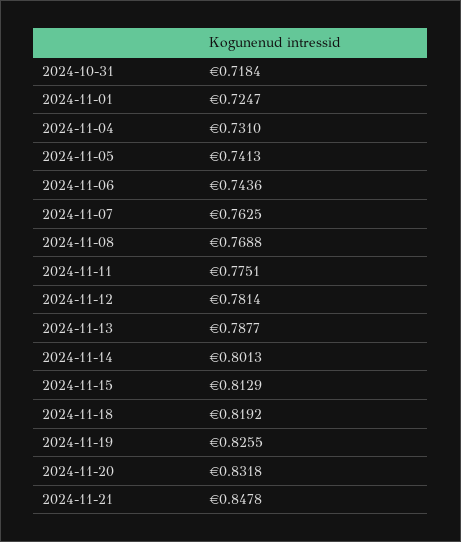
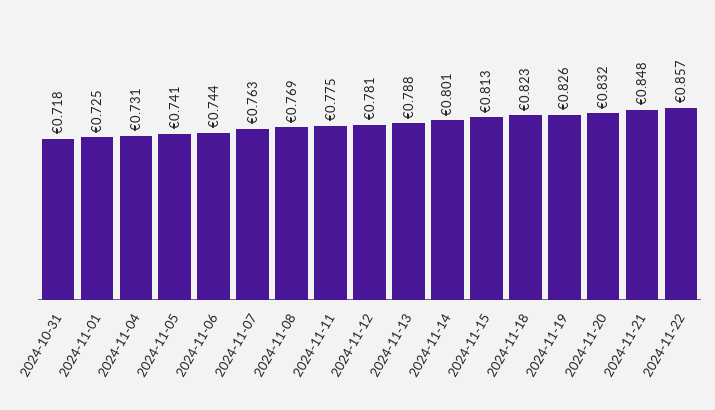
2024-11-18: 0.8192 -> 0.823
2024-11-22: none -> 0.857

